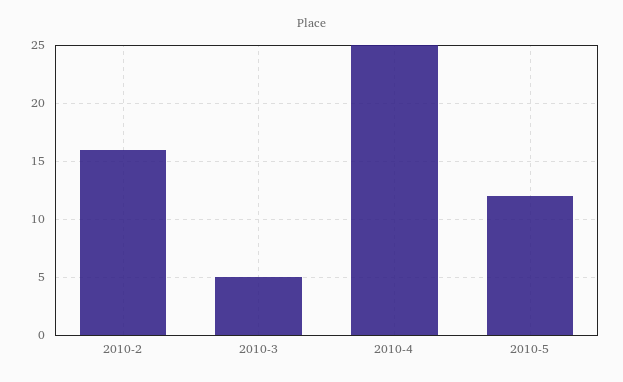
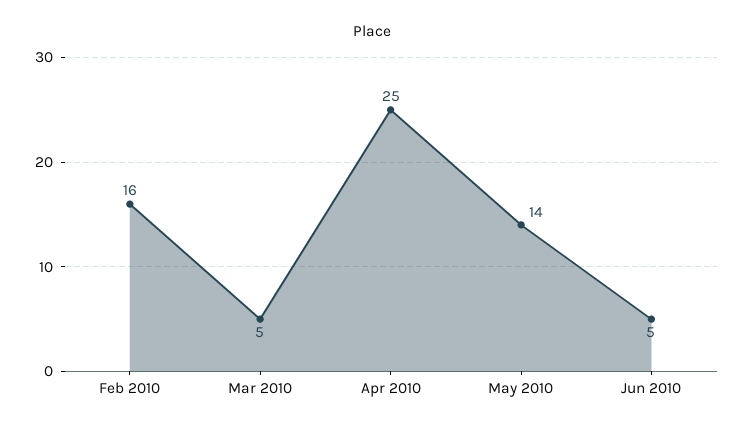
2010-5: 12 -> 14
Jun 2010: none -> 5

